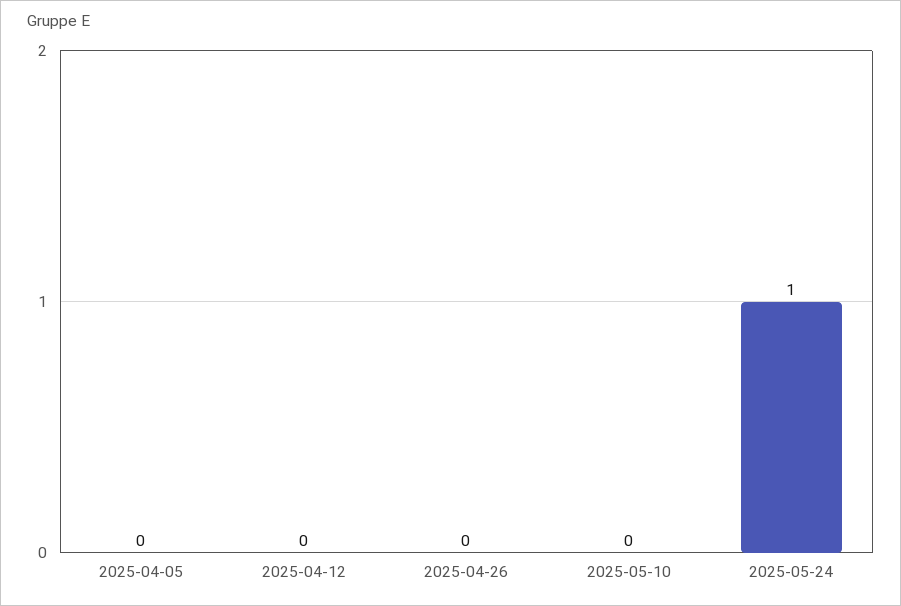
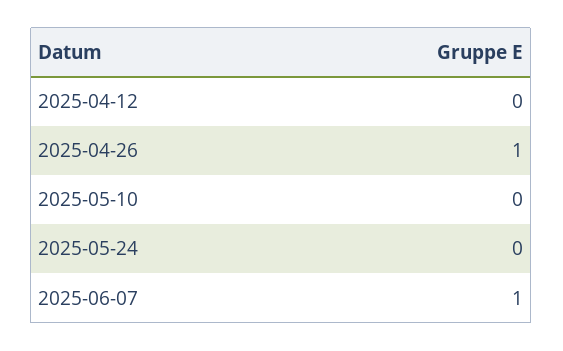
2025-04-05: 0 -> none
2025-04-26: 0 -> 1
2025-05-24: 1 -> 0
2025-06-07: none -> 1

